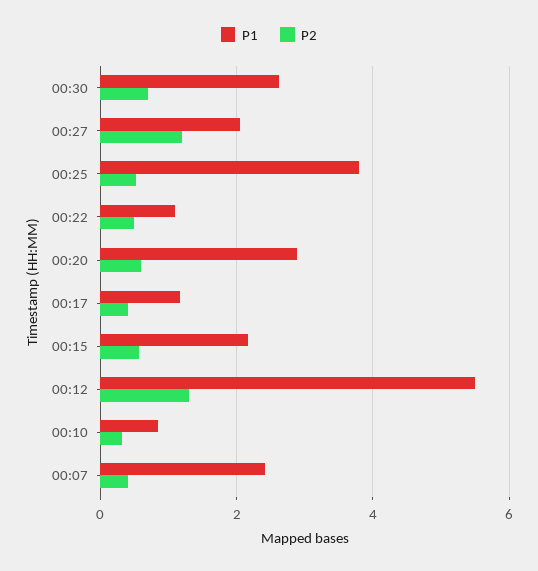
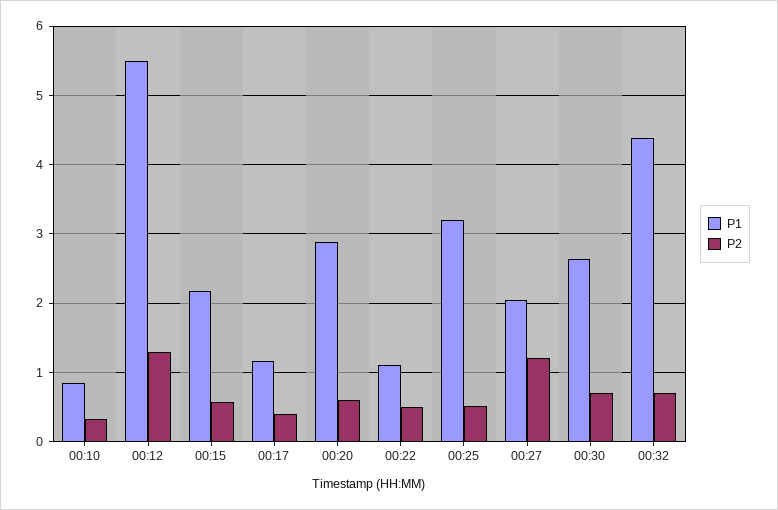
P1, 00:25: 3.8 -> 3.2
P1, 00:07: 2.4 -> none
P2, 00:07: 0.4 -> none
P1, 00:32: none -> 4.4
P2, 00:32: none -> 0.7

